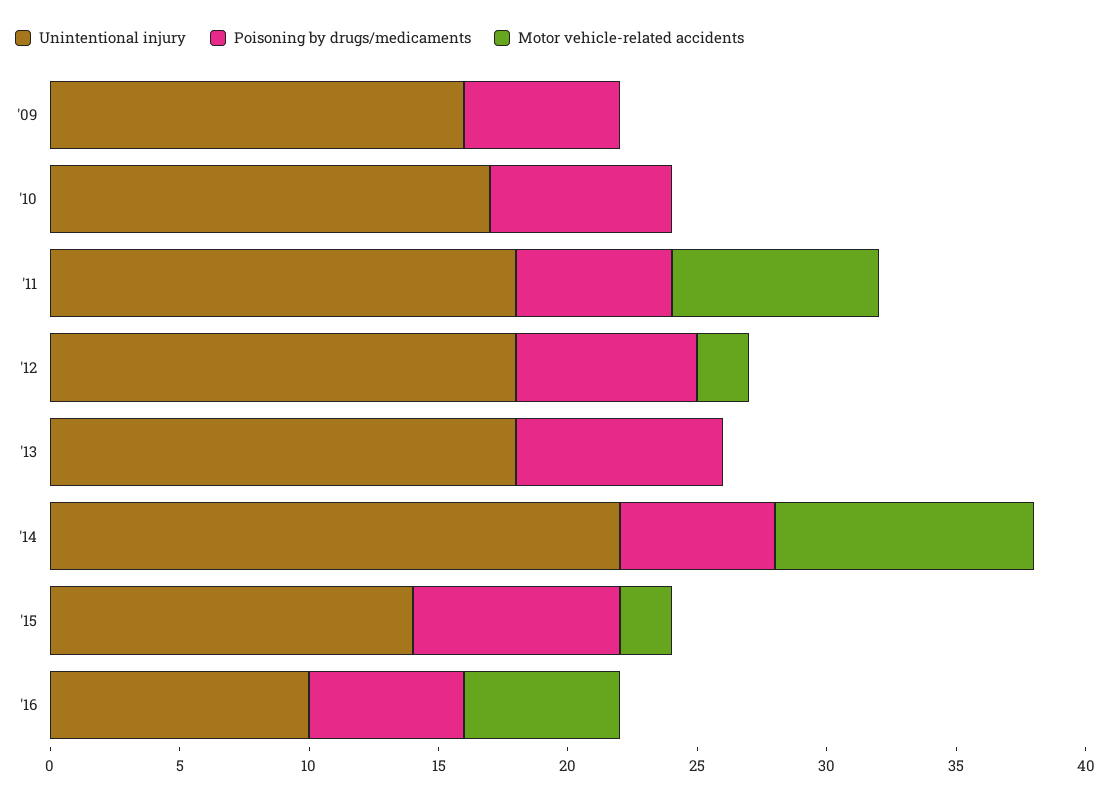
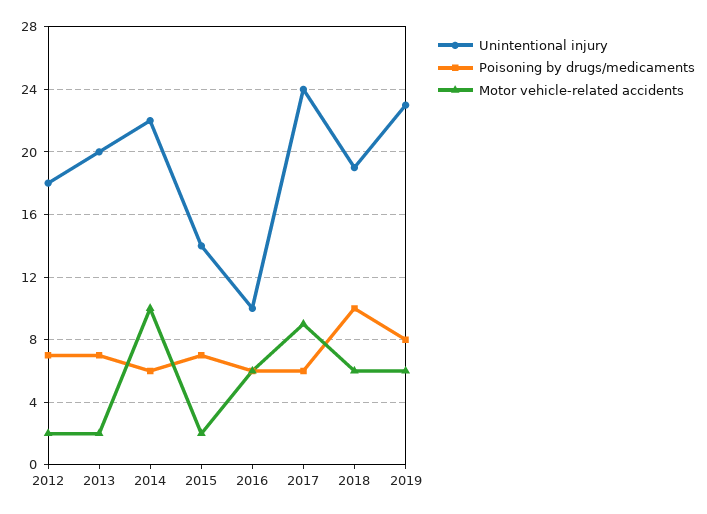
Unintentional injury, '09: 16 -> none
Poisoning by drugs/medicaments, '09: 6 -> none
Motor vehicle-related accidents, '09: 0 -> none
Unintentional injury, '10: 17 -> none
Poisoning by drugs/medicaments, '10: 7 -> none
Motor vehicle-related accidents, '10: 0 -> none
Unintentional injury, '11: 18 -> none
Poisoning by drugs/medicaments, '11: 6 -> none
Motor vehicle-related accidents, '11: 8 -> none
Unintentional injury, '13: 18 -> 20
Poisoning by drugs/medicaments, '13: 8 -> 7
Motor vehicle-related accidents, '13: 0 -> 2
Poisoning by drugs/medicaments, '15: 8 -> 7
Unintentional injury, 2017: none -> 24
Poisoning by drugs/medicaments, 2017: none -> 6
Motor vehicle-related accidents, 2017: none -> 9
Unintentional injury, 2018: none -> 19
Poisoning by drugs/medicaments, 2018: none -> 10
Motor vehicle-related accidents, 2018: none -> 6
Unintentional injury, 2019: none -> 23
Poisoning by drugs/medicaments, 2019: none -> 8
Motor vehicle-related accidents, 2019: none -> 6

